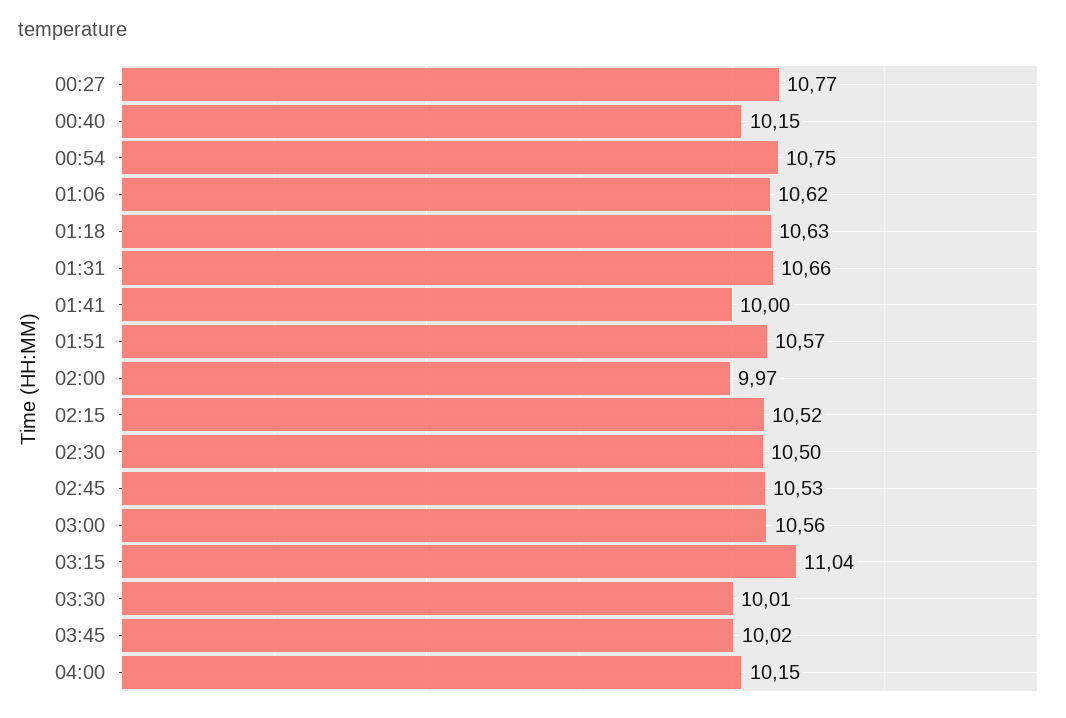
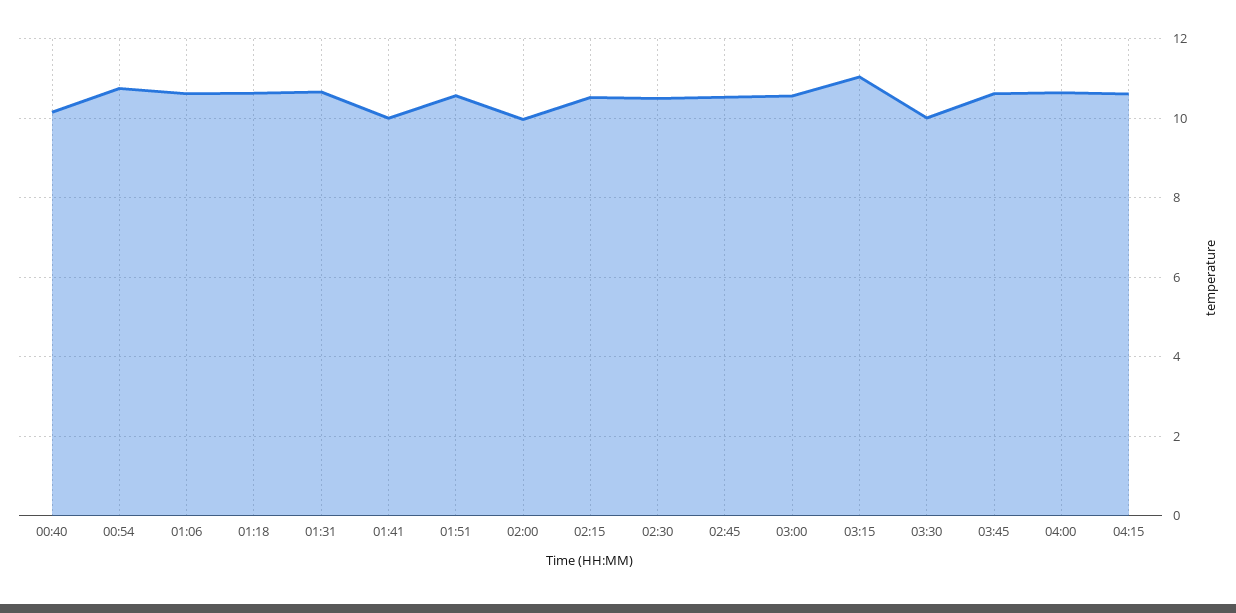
00:27: 10.77 -> none
03:45: 10.02 -> 10.6
04:00: 10.15 -> 10.6
04:15: none -> 10.6

